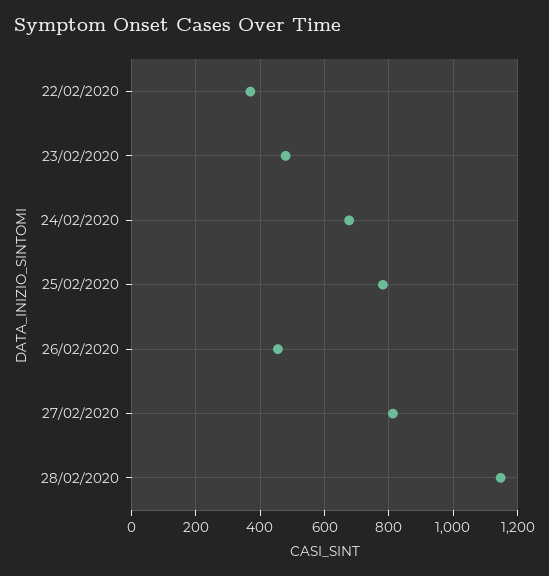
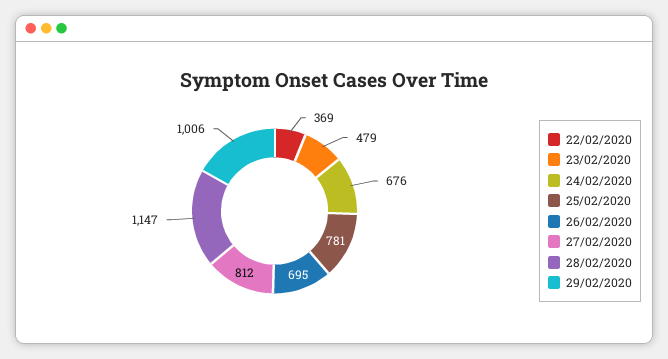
26/02/2020: 460 -> 695
29/02/2020: none -> 1006

